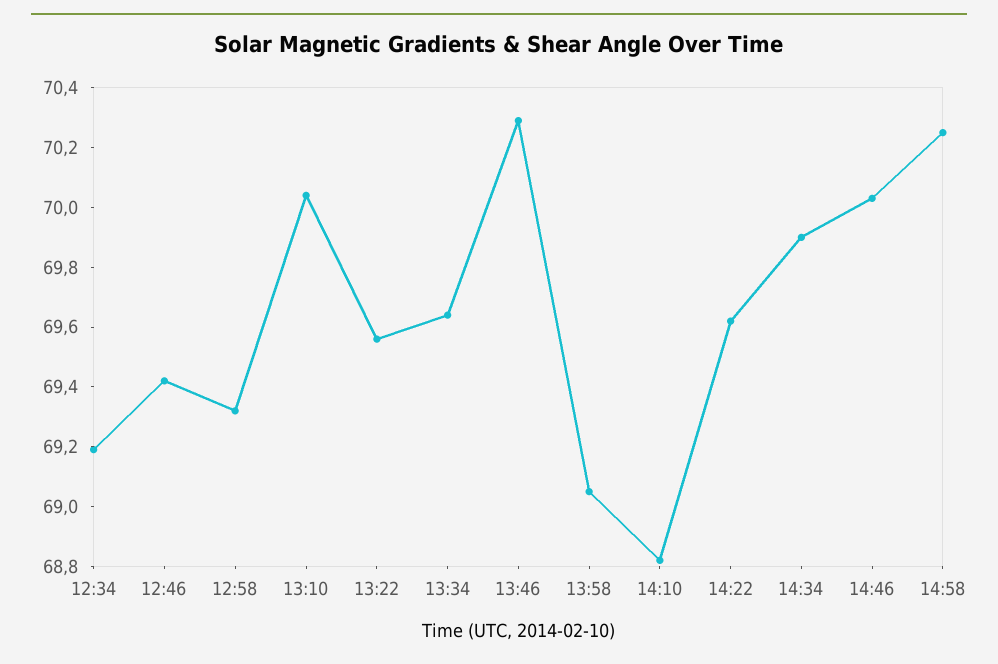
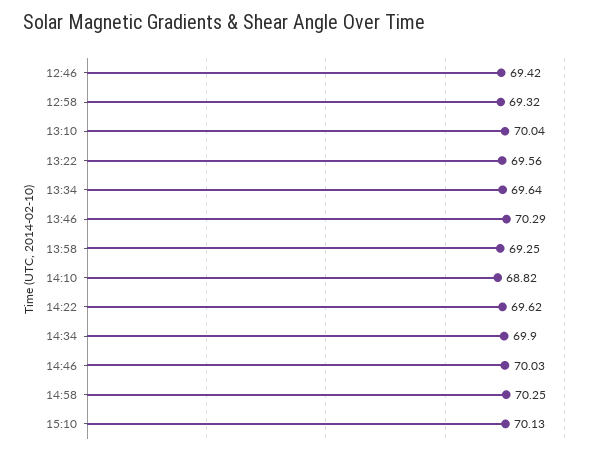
12:34: 69.2 -> none
13:58: 69.05 -> 69.25
15:10: none -> 70.13

